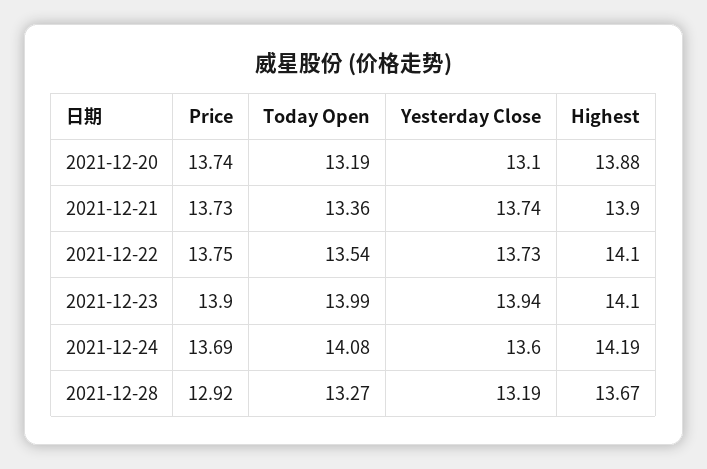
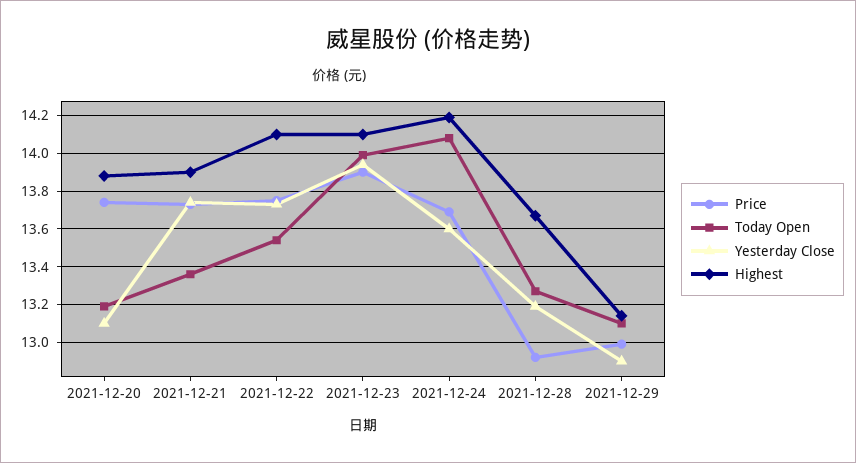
Price, 2021-12-29: none -> 13
Today Open, 2021-12-29: none -> 13.1
Yesterday Close, 2021-12-29: none -> 12.9
Highest, 2021-12-29: none -> 13.15

